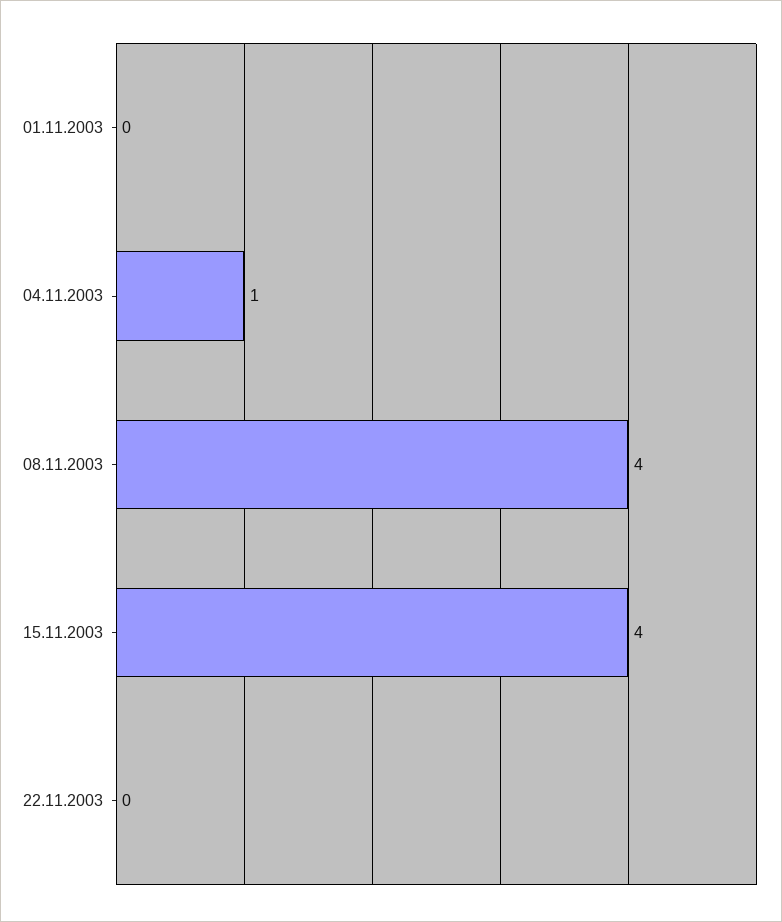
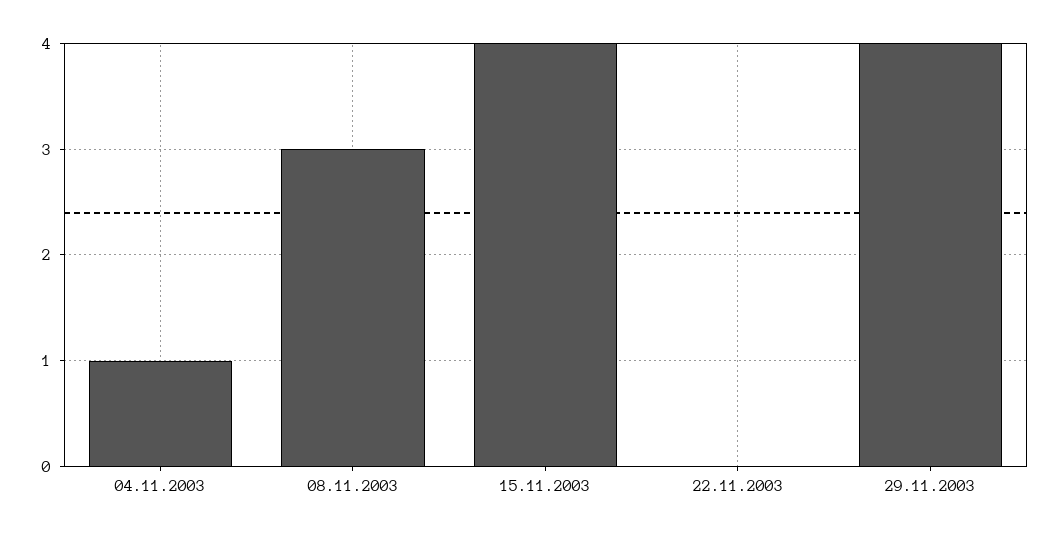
01.11.2003: 0 -> none
08.11.2003: 4 -> 3
29.11.2003: none -> 4

